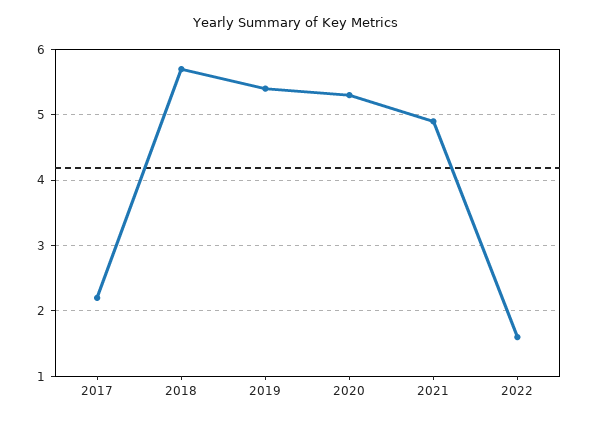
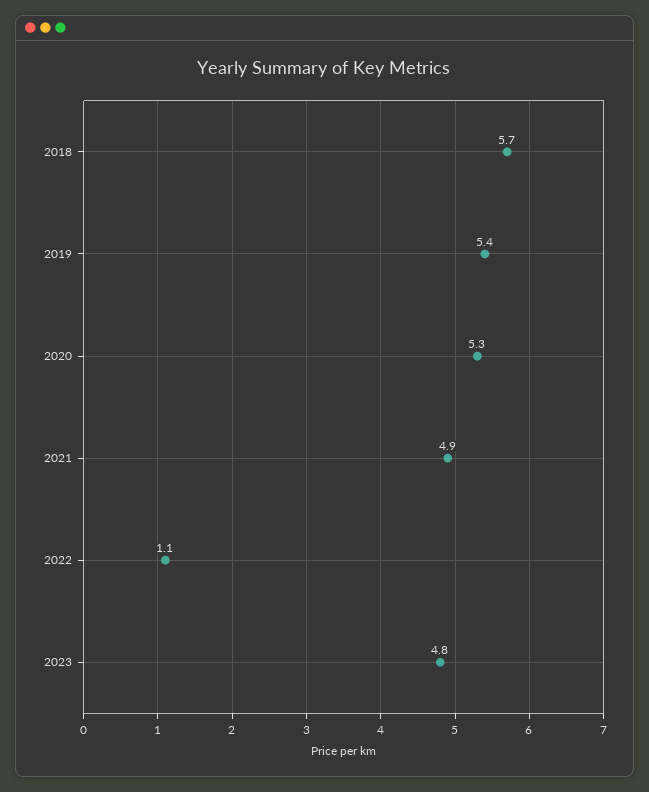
2017: 2.2 -> none
2022: 1.6 -> 1.1
2023: none -> 4.8

